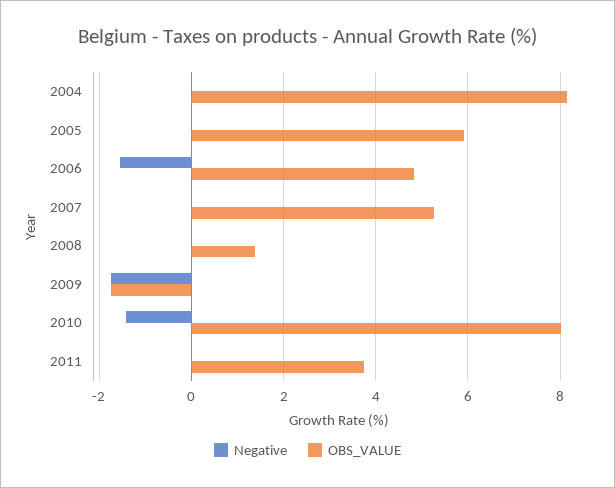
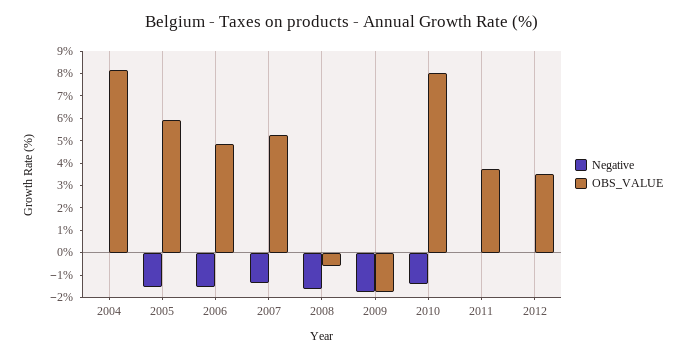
Negative, 2005: 0 -> -1.5
Negative, 2007: 0 -> -1.5
Negative, 2008: 0 -> -1.5
OBS_VALUE, 2008: 1.4 -> -0.5
Negative, 2012: none -> 0
OBS_VALUE, 2012: none -> 3.5

